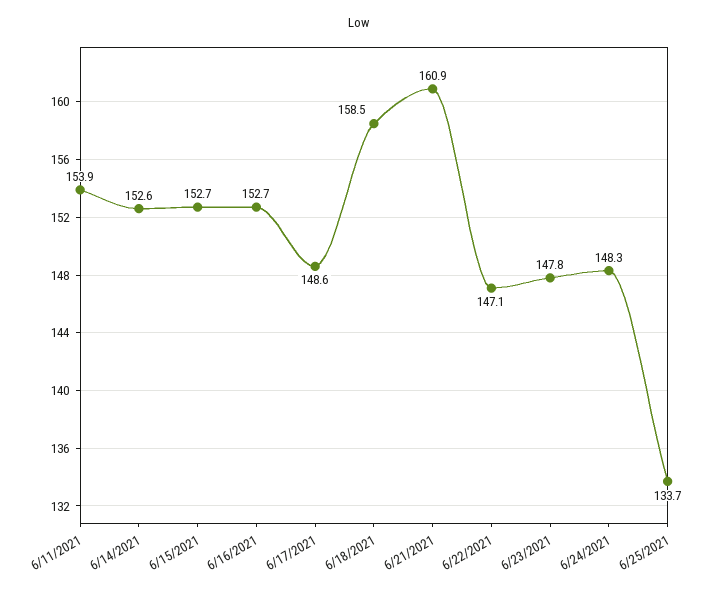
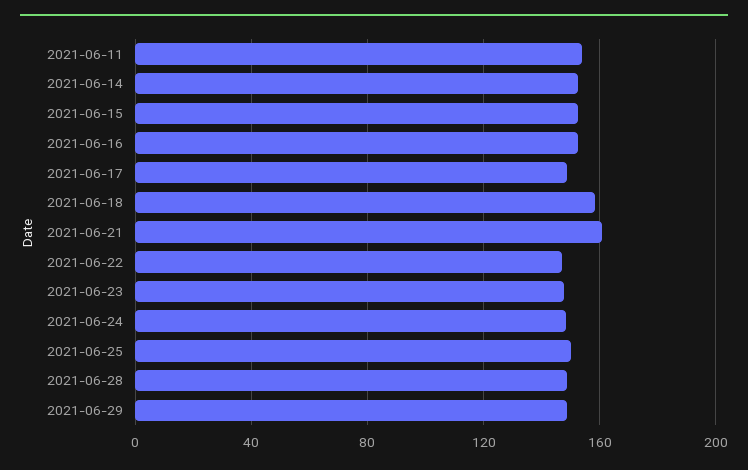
6/25/2021: 133.7 -> 150
2021-06-28: none -> 150
2021-06-29: none -> 150

